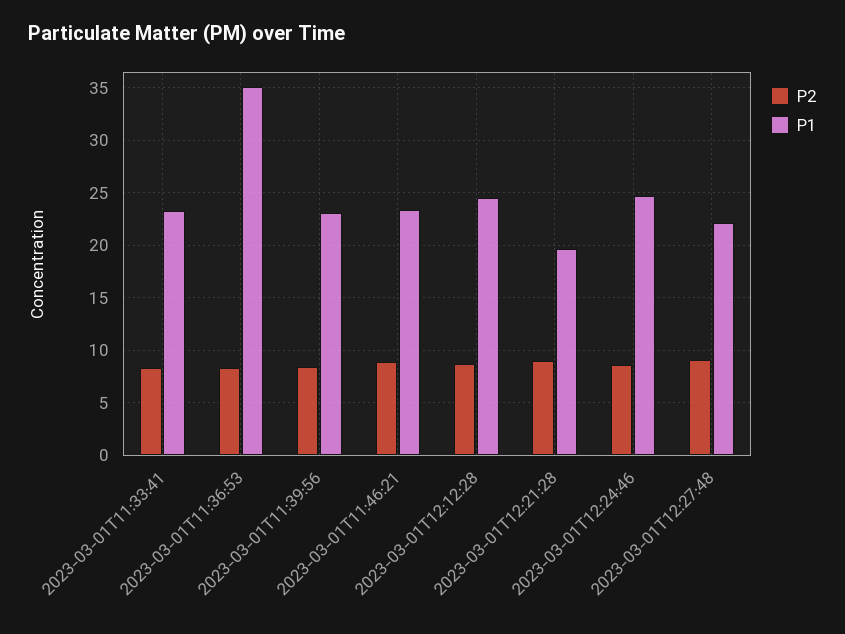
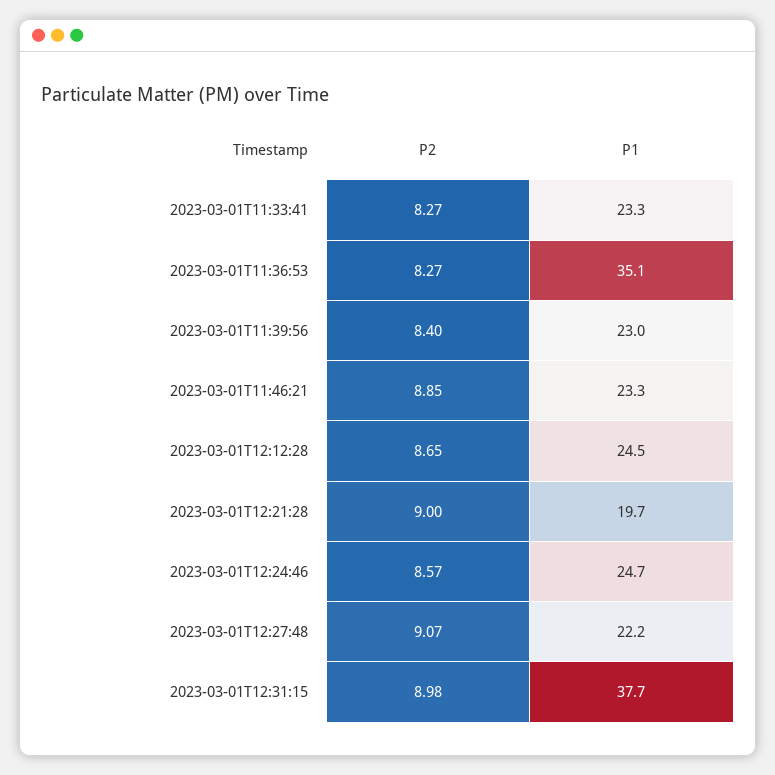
P2, 2023-03-01T12:31:15: none -> 8.98
P1, 2023-03-01T12:31:15: none -> 37.7

